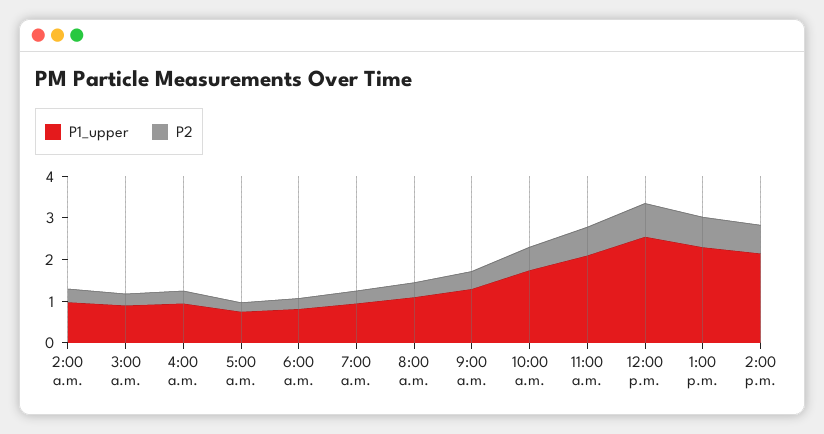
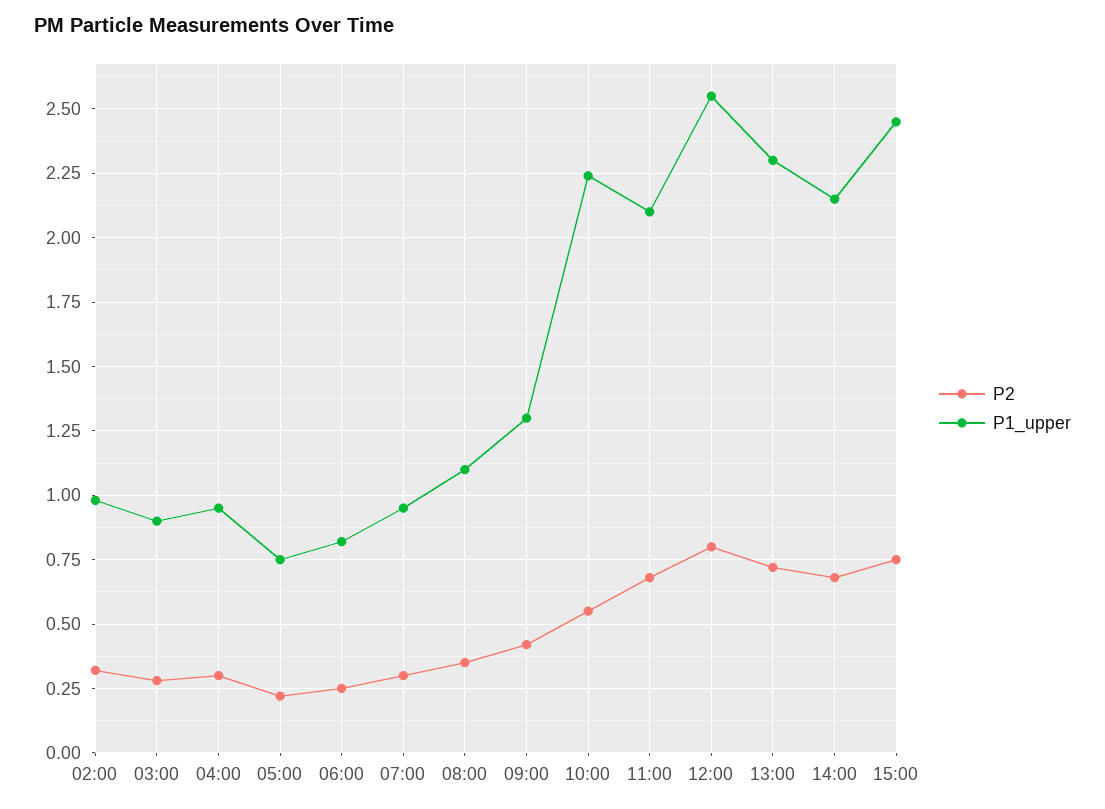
P1_upper, 10:00 a.m.: 1.8 -> 2.25
P2, 15:00: none -> 0.75
P1_upper, 15:00: none -> 2.45

